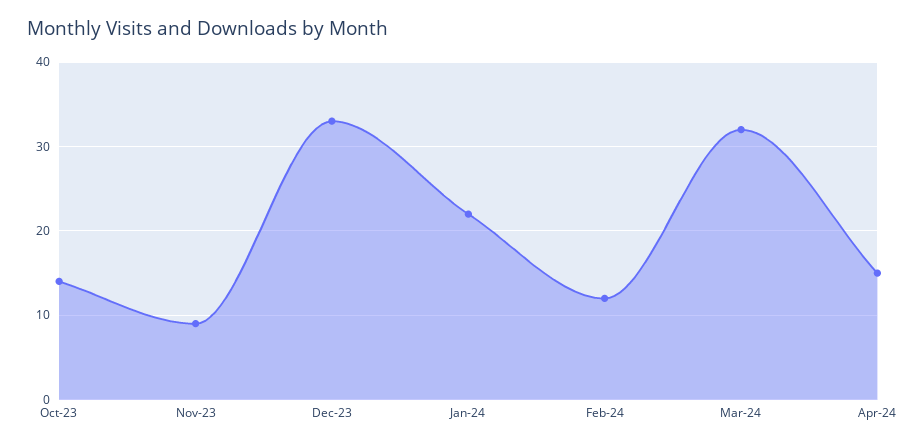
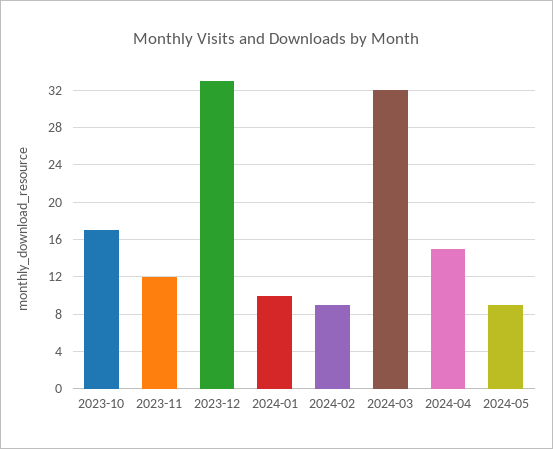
Oct-23: 14 -> 17
Nov-23: 9 -> 12
Jan-24: 22 -> 10
Feb-24: 12 -> 9
2024-05: none -> 9

